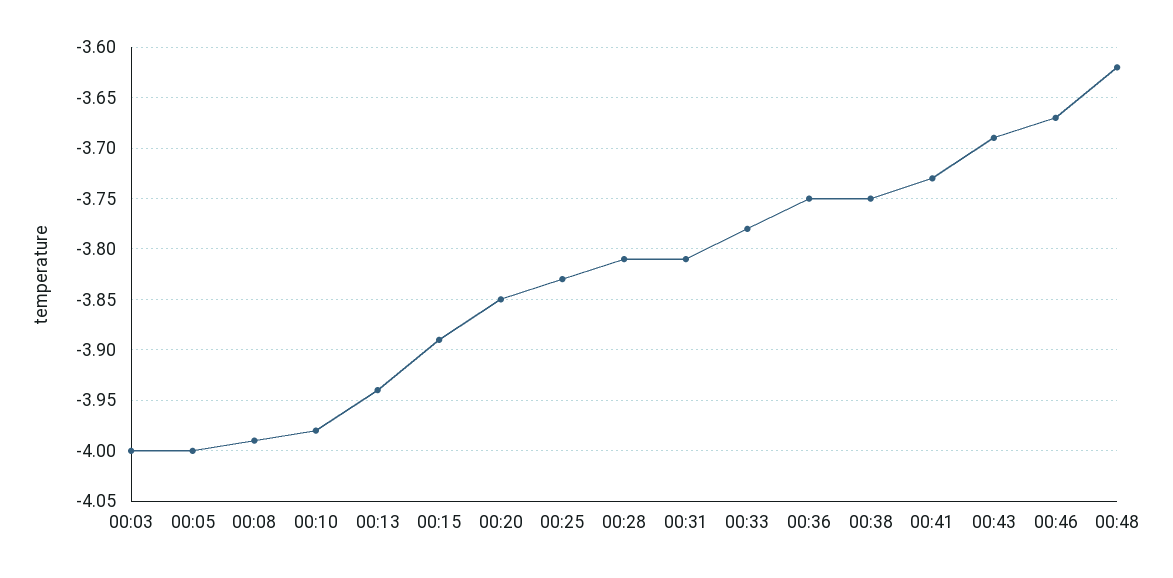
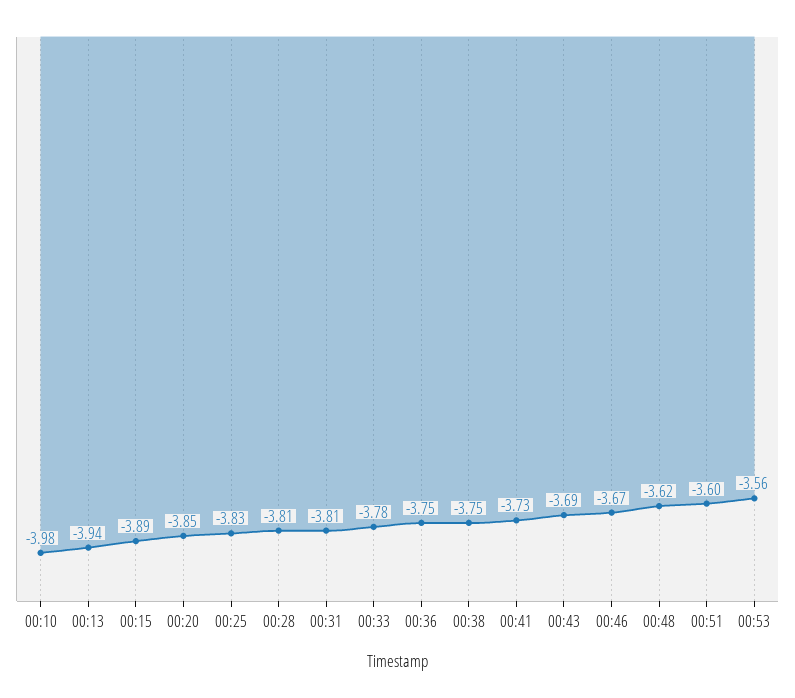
00:03: -4 -> none
00:05: -4 -> none
00:08: -3.99 -> none
00:51: none -> -3.6
00:53: none -> -3.56

